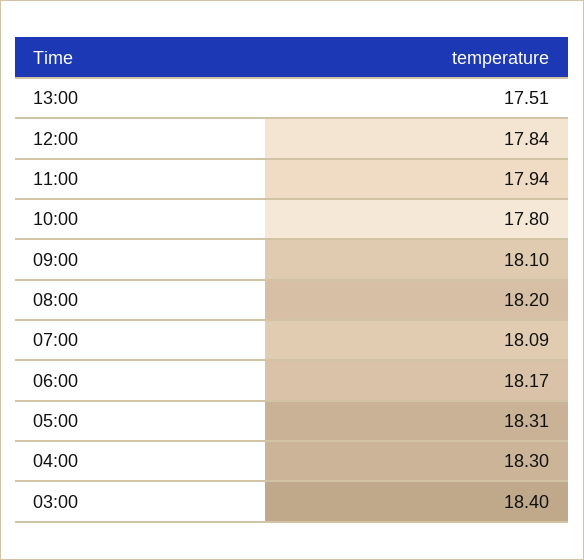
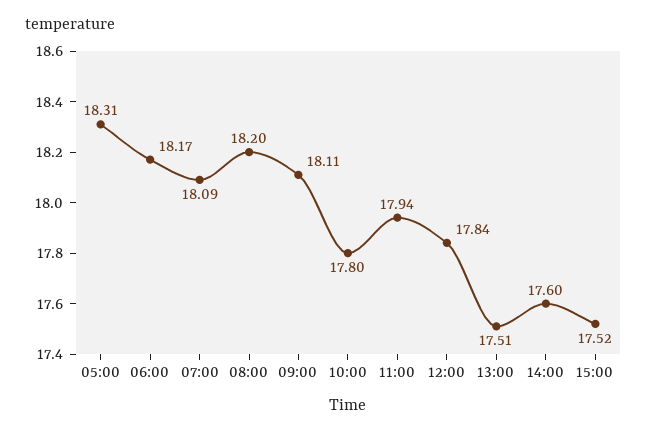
09:00: 18.1 -> 18.11
04:00: 18.3 -> none
03:00: 18.4 -> none
14:00: none -> 17.6
15:00: none -> 17.52

